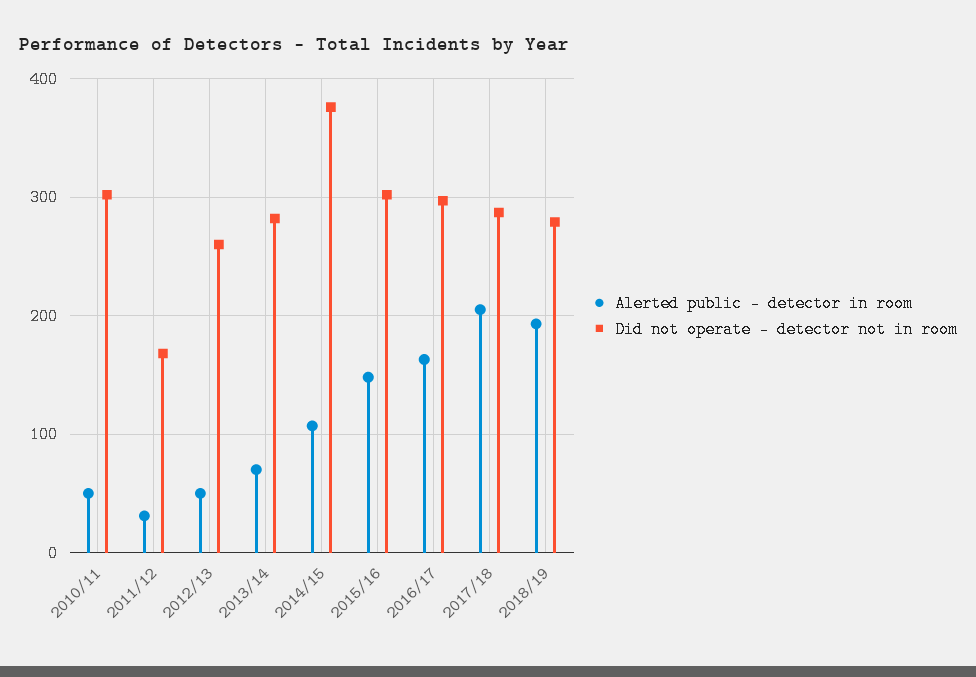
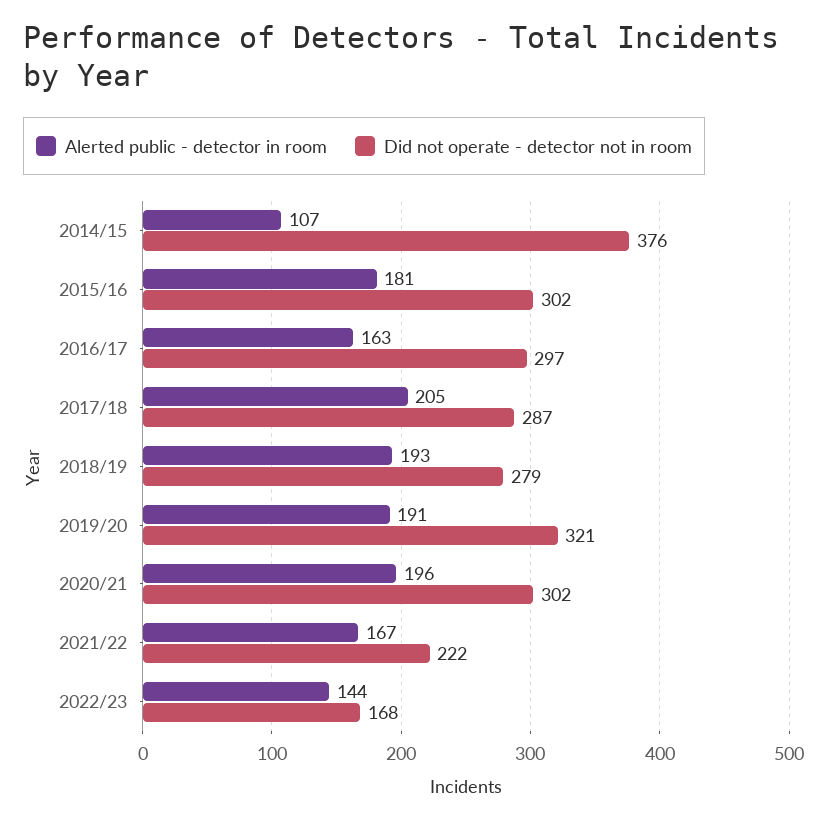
Alerted public - detector in room, 2010/11: 50 -> none
Did not operate - detector not in room, 2010/11: 300 -> none
Alerted public - detector in room, 2011/12: 30 -> none
Did not operate - detector not in room, 2011/12: 170 -> none
Alerted public - detector in room, 2012/13: 50 -> none
Did not operate - detector not in room, 2012/13: 260 -> none
Alerted public - detector in room, 2013/14: 70 -> none
Did not operate - detector not in room, 2013/14: 280 -> none
Alerted public - detector in room, 2015/16: 150 -> 181
Alerted public - detector in room, 2019/20: none -> 191
Did not operate - detector not in room, 2019/20: none -> 321
Alerted public - detector in room, 2020/21: none -> 196
Did not operate - detector not in room, 2020/21: none -> 302
Alerted public - detector in room, 2021/22: none -> 167
Did not operate - detector not in room, 2021/22: none -> 222
Alerted public - detector in room, 2022/23: none -> 144
Did not operate - detector not in room, 2022/23: none -> 168

